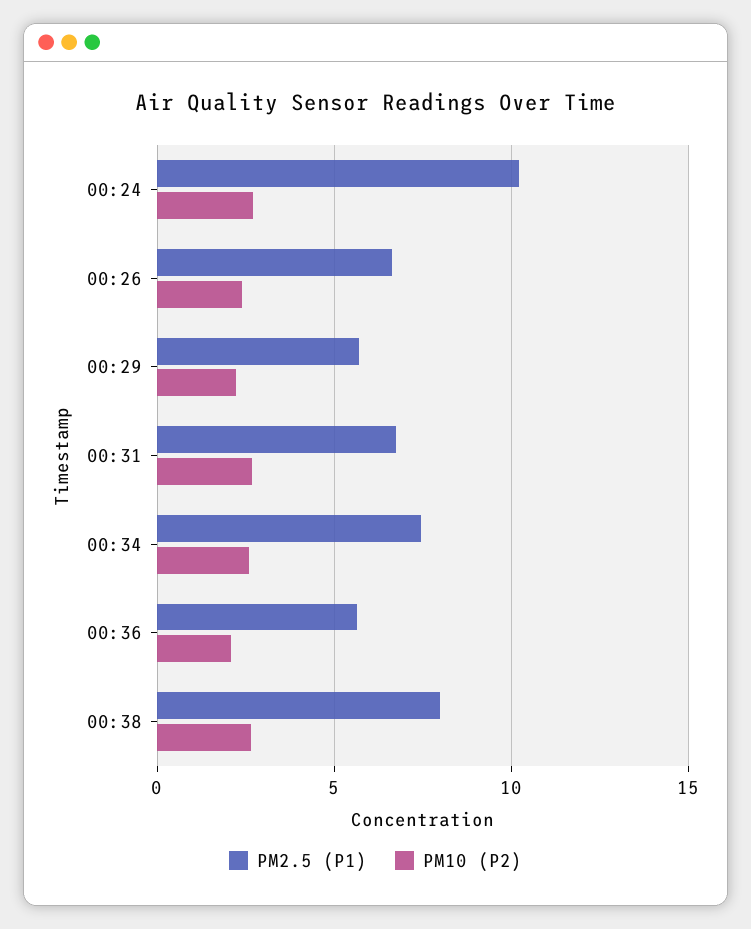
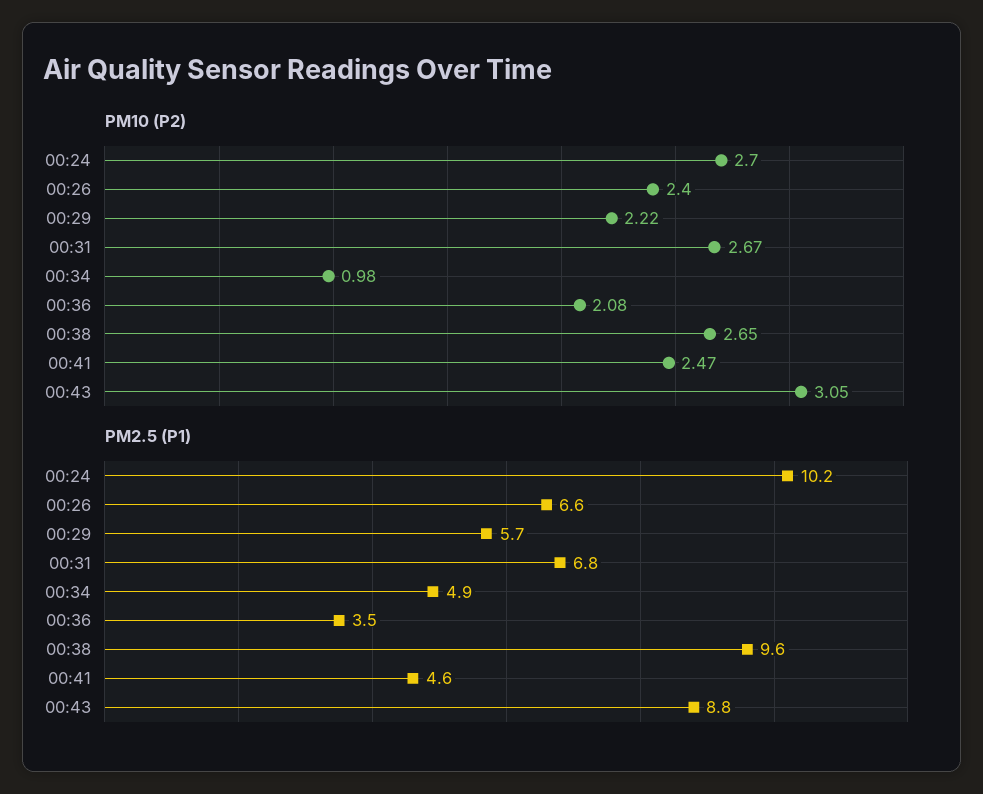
PM2.5 (P1), 00:34: 7.5 -> 4.9
PM10 (P2), 00:34: 2.5 -> 0.98
PM2.5 (P1), 00:36: 5.5 -> 3.5
PM2.5 (P1), 00:38: 8 -> 9.6
PM10 (P2), 00:41: none -> 2.47
PM10 (P2), 00:43: none -> 3.05
PM2.5 (P1), 00:41: none -> 4.6
PM2.5 (P1), 00:43: none -> 8.8

